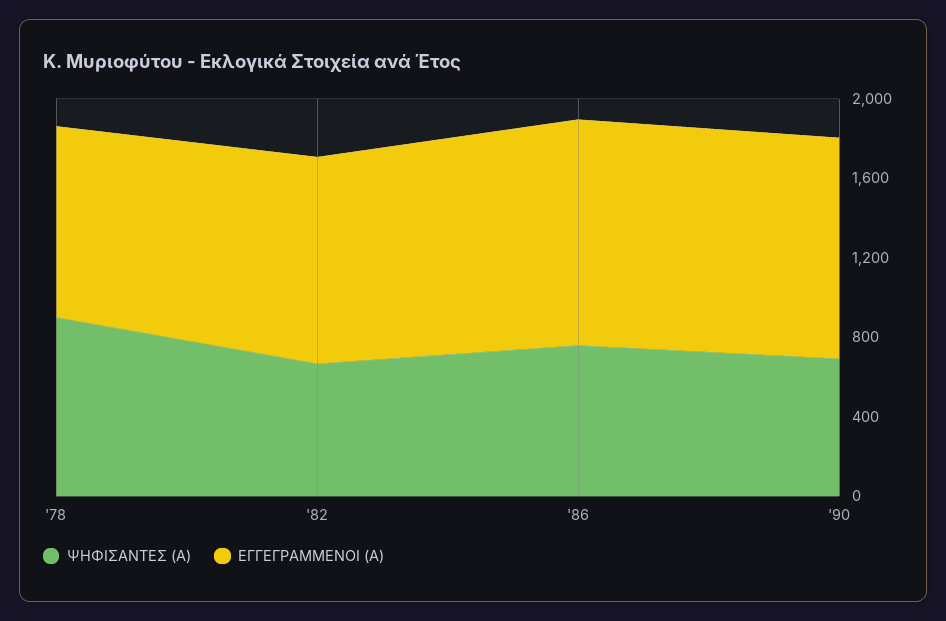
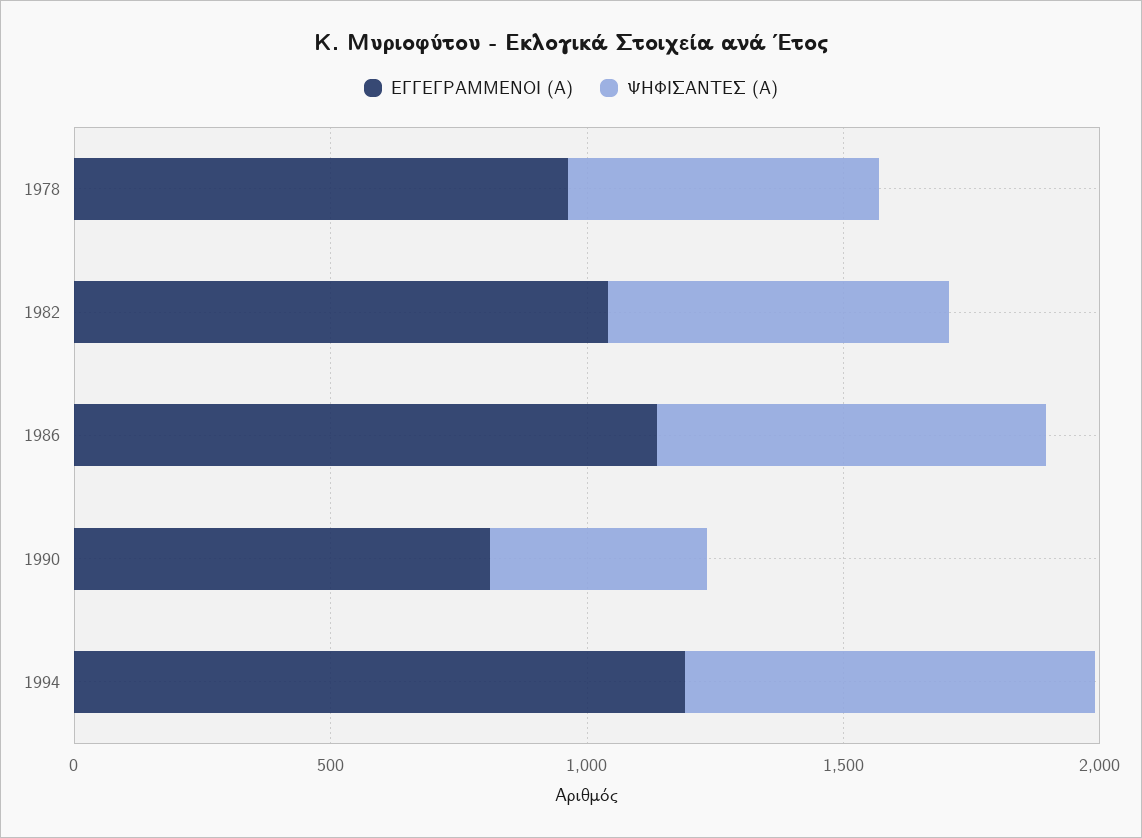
ΨΗΦΙΣΑΝΤΕΣ (Α), '78: 900 -> 600
ΨΗΦΙΣΑΝΤΕΣ (Α), '90: 700 -> 400
ΕΓΓΕΓΡΑΜΜΕΝΟΙ (Α), '90: 1100 -> 800
ΕΓΓΕΓΡΑΜΜΕΝΟΙ (Α), 1994: none -> 1200
ΨΗΦΙΣΑΝΤΕΣ (Α), 1994: none -> 800

